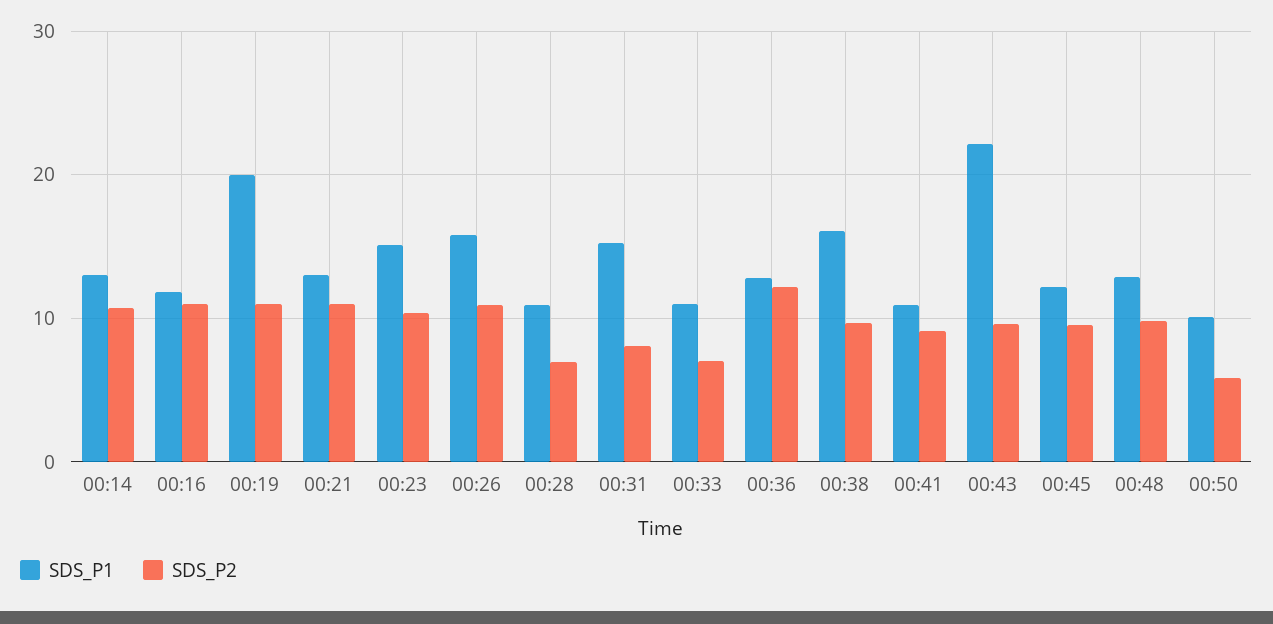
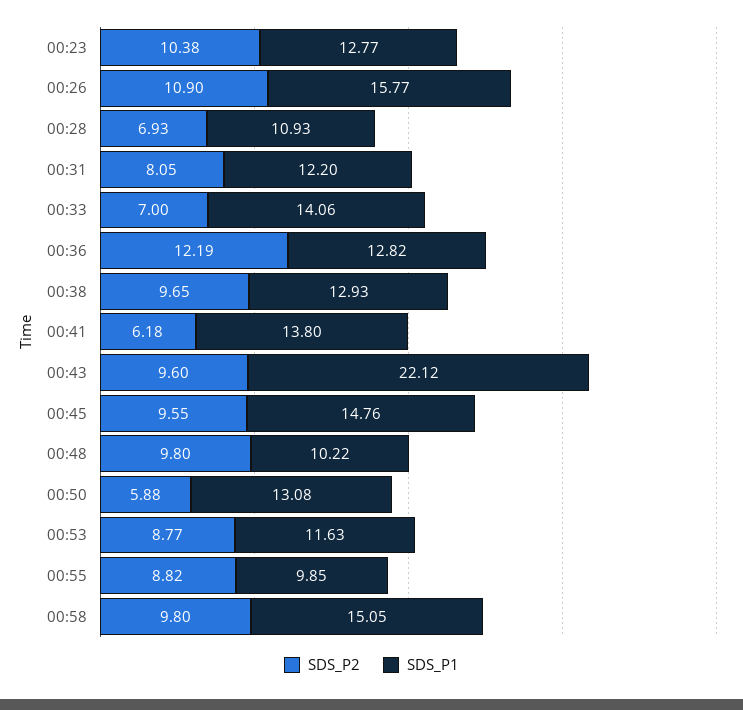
SDS_P1, 00:14: 13 -> none
SDS_P2, 00:14: 11 -> none
SDS_P1, 00:16: 12 -> none
SDS_P2, 00:16: 11 -> none
SDS_P1, 00:19: 20 -> none
SDS_P2, 00:19: 11 -> none
SDS_P1, 00:21: 13 -> none
SDS_P2, 00:21: 11 -> none
SDS_P1, 00:23: 15 -> 12.77
SDS_P1, 00:31: 15 -> 12.2
SDS_P1, 00:33: 11 -> 14.06
SDS_P1, 00:38: 16 -> 12.93
SDS_P1, 00:41: 11 -> 13.8
SDS_P2, 00:41: 9 -> 6.18
SDS_P1, 00:45: 12 -> 14.76
SDS_P1, 00:48: 13 -> 10.22
SDS_P1, 00:50: 10 -> 13.08
SDS_P2, 00:53: none -> 8.77
SDS_P1, 00:53: none -> 11.63
SDS_P2, 00:55: none -> 8.82
SDS_P1, 00:55: none -> 9.85
SDS_P2, 00:58: none -> 9.8
SDS_P1, 00:58: none -> 15.05

